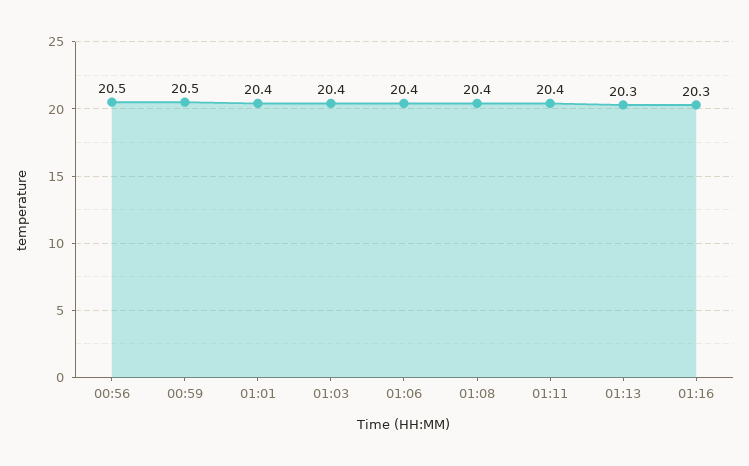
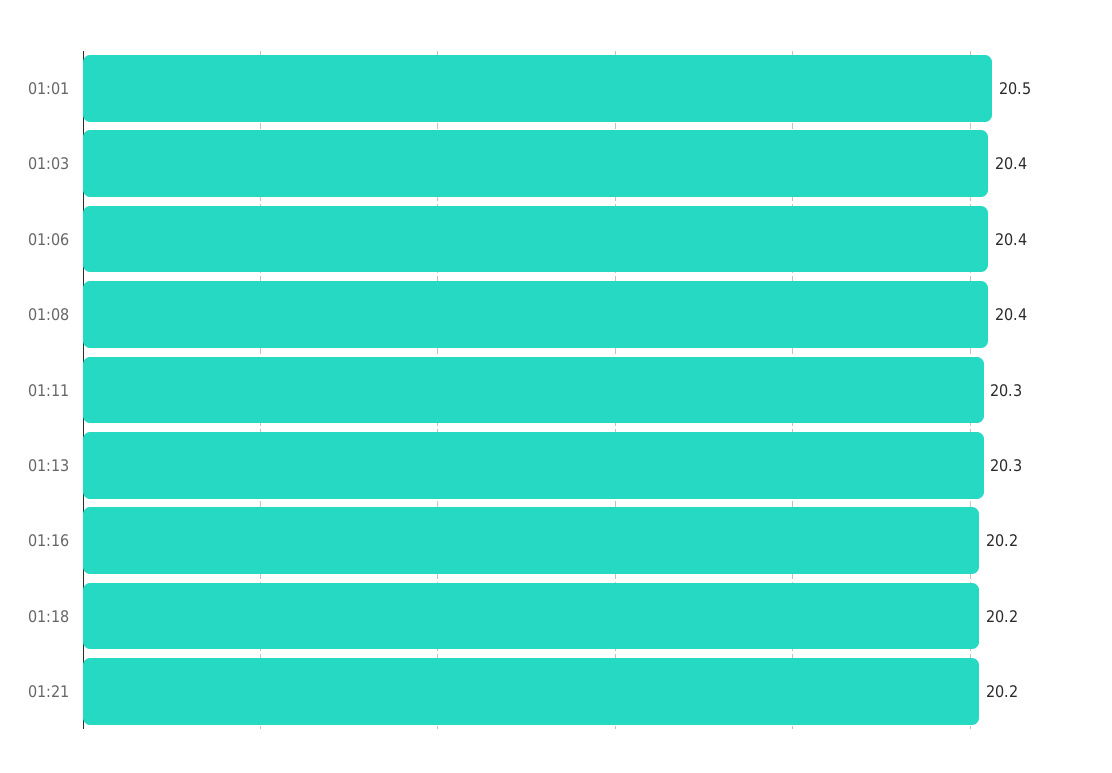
00:56: 20.5 -> none
00:59: 20.5 -> none
01:01: 20.4 -> 20.5
01:11: 20.4 -> 20.3
01:16: 20.3 -> 20.2
01:18: none -> 20.2
01:21: none -> 20.2

